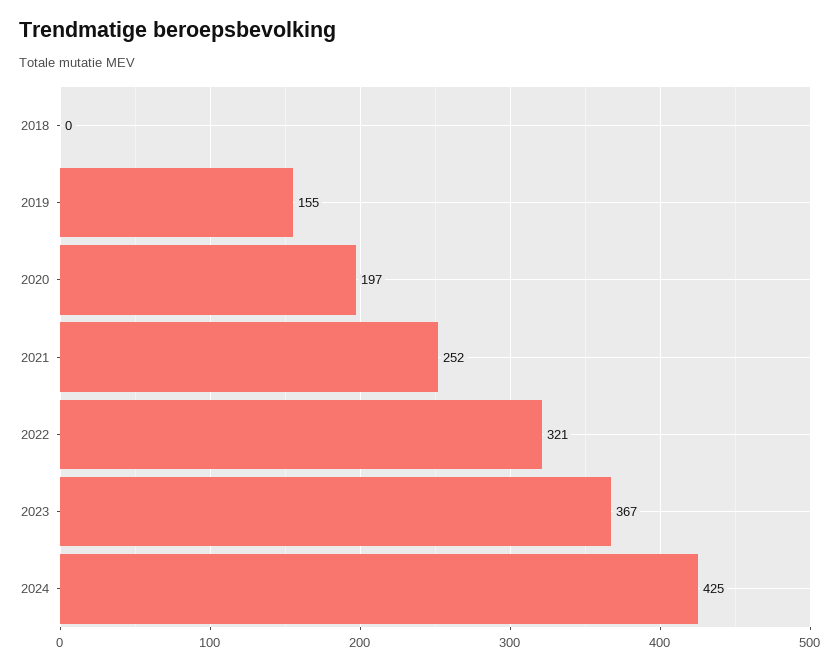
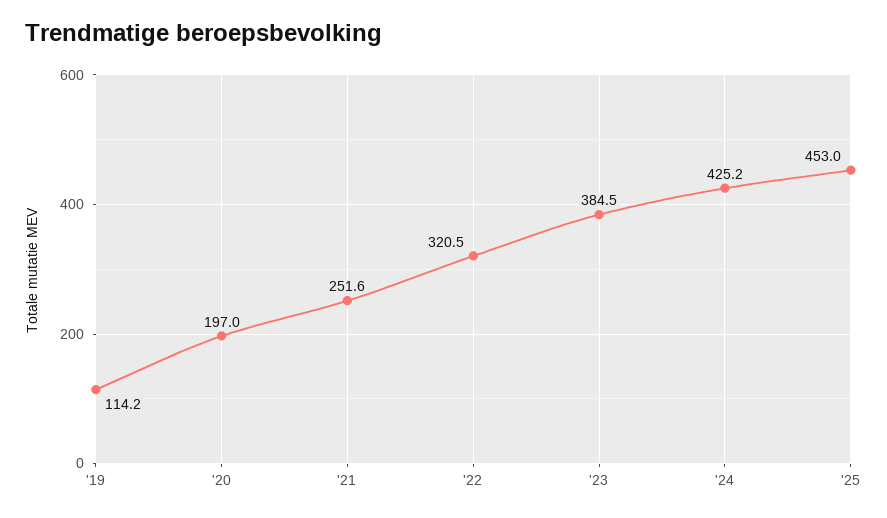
2018: 0 -> none
2019: 155 -> 114.2
2023: 367 -> 384.5
'25: none -> 453

